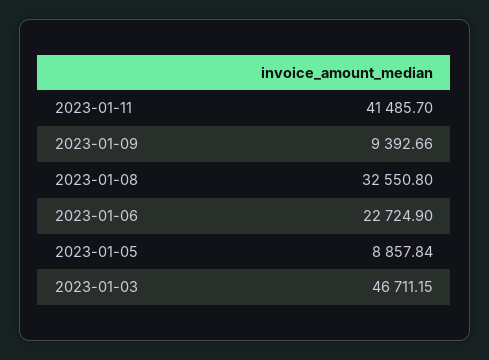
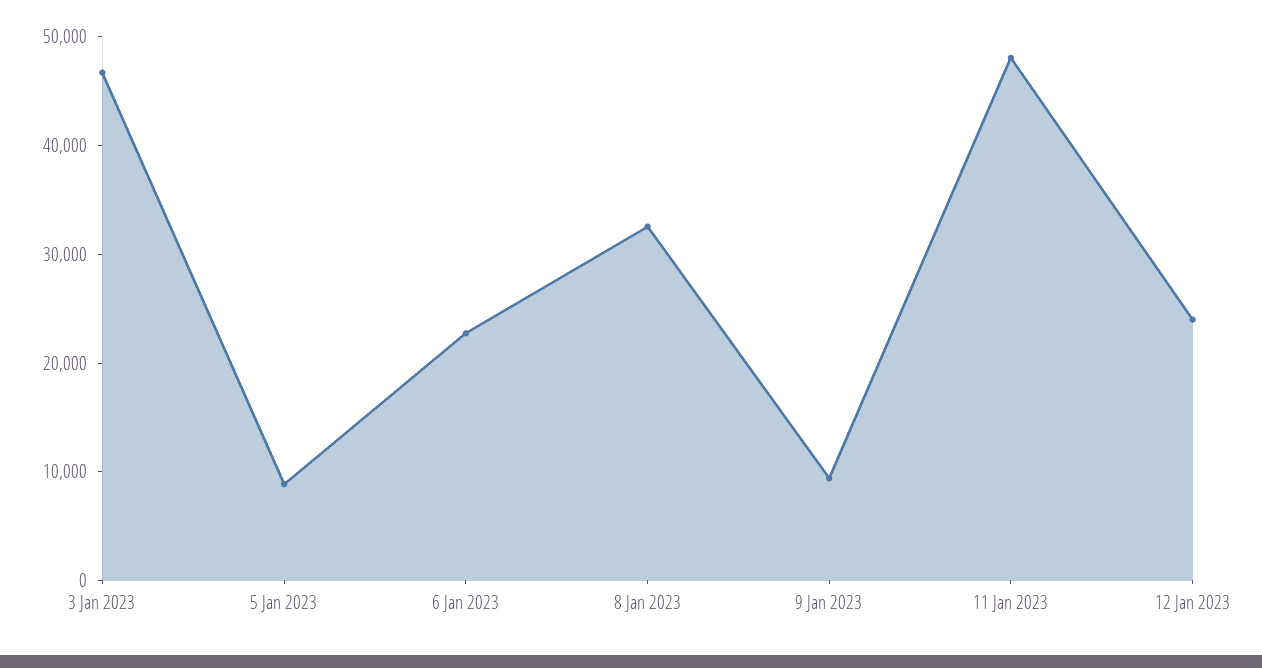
2023-01-11: 41485.7 -> 48000
12 Jan 2023: none -> 24000

